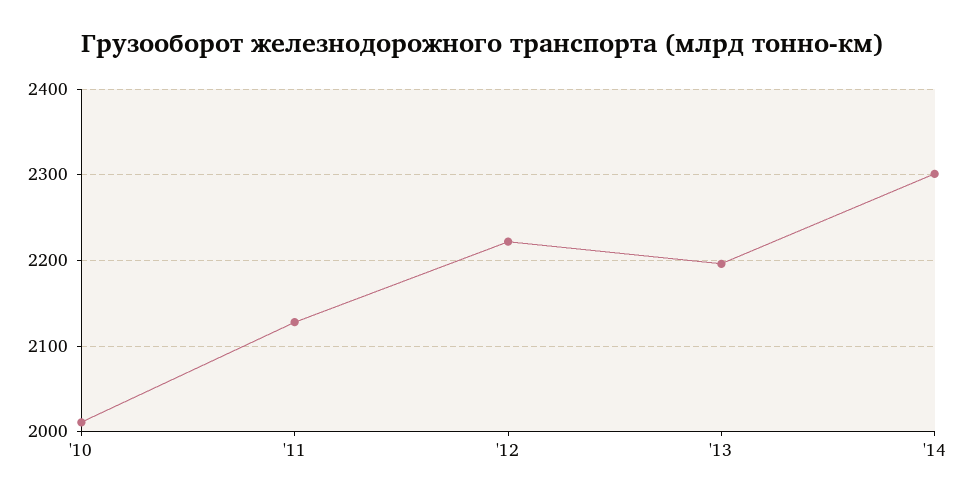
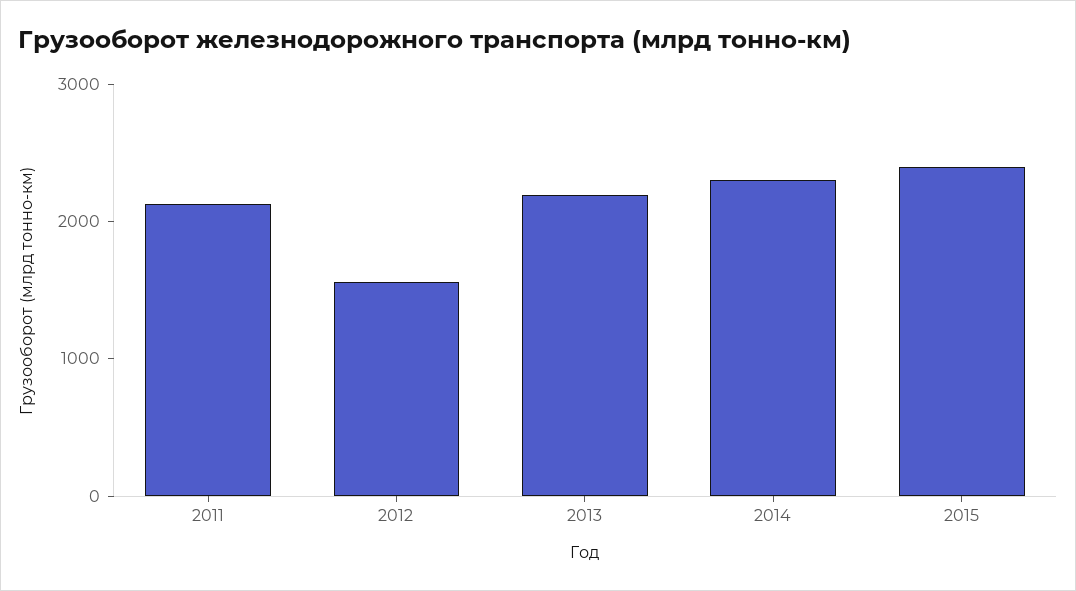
'10: 2010 -> none
'12: 2220 -> 1600
2015: none -> 2400

